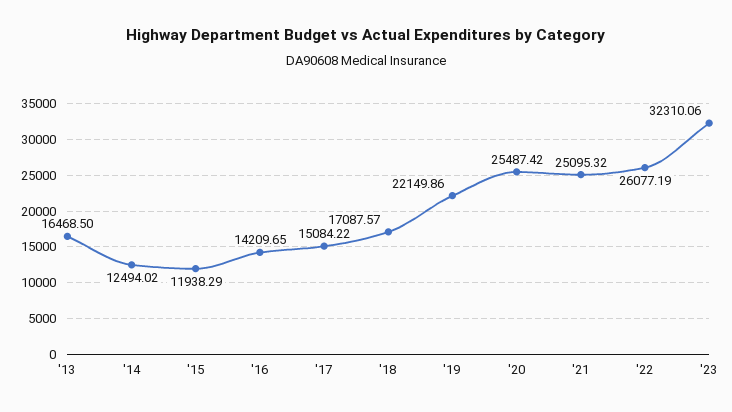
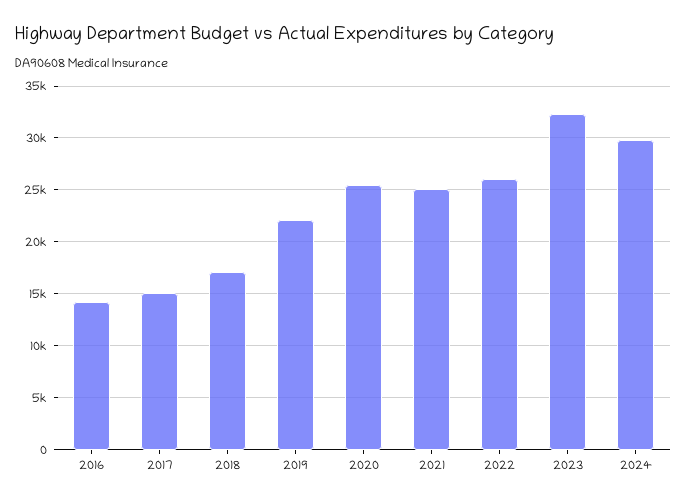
'13: 16468.5 -> none
'14: 12494.02 -> none
'15: 11938.29 -> none
2024: none -> 30000

